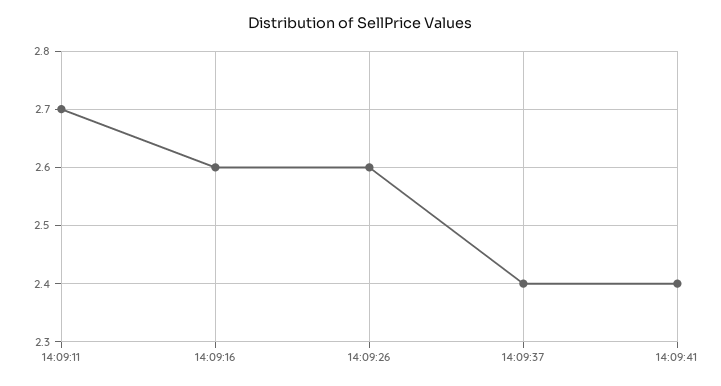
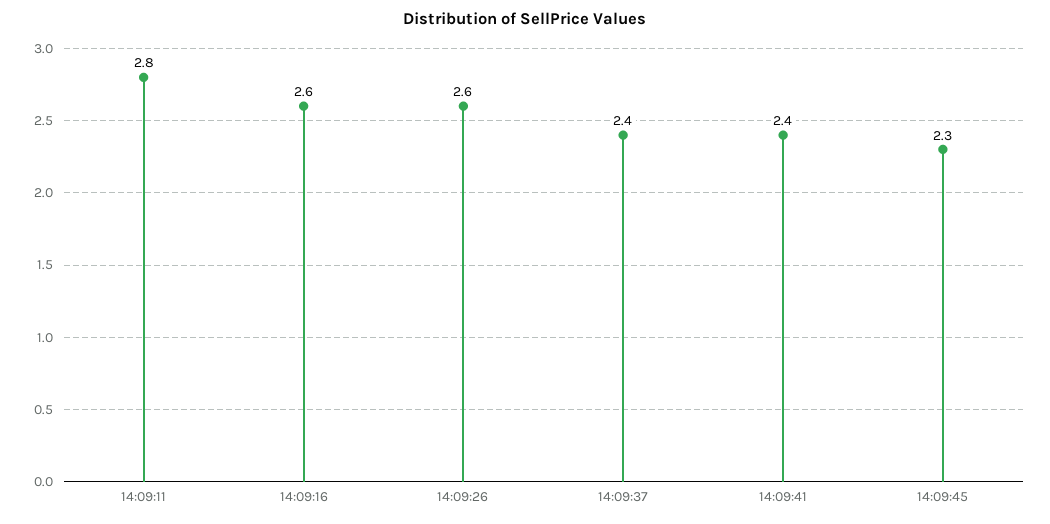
14:09:11: 2.7 -> 2.8
14:09:45: none -> 2.3

